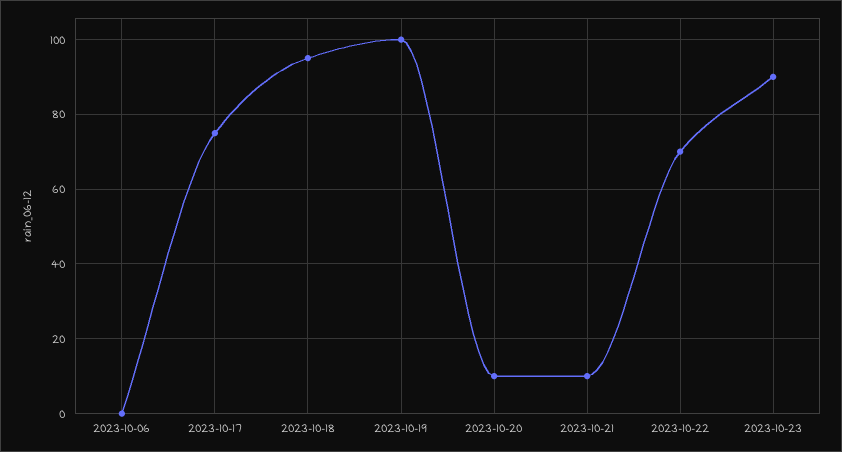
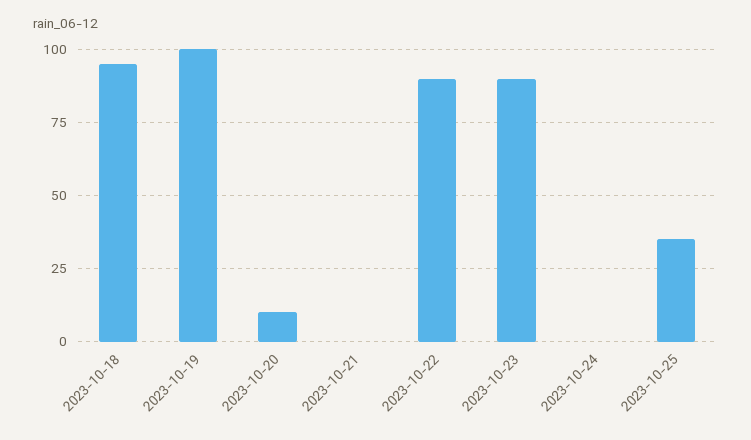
2023-10-06: 0 -> none
2023-10-17: 75 -> none
2023-10-21: 10 -> 0
2023-10-22: 70 -> 90
2023-10-24: none -> 0
2023-10-25: none -> 35

